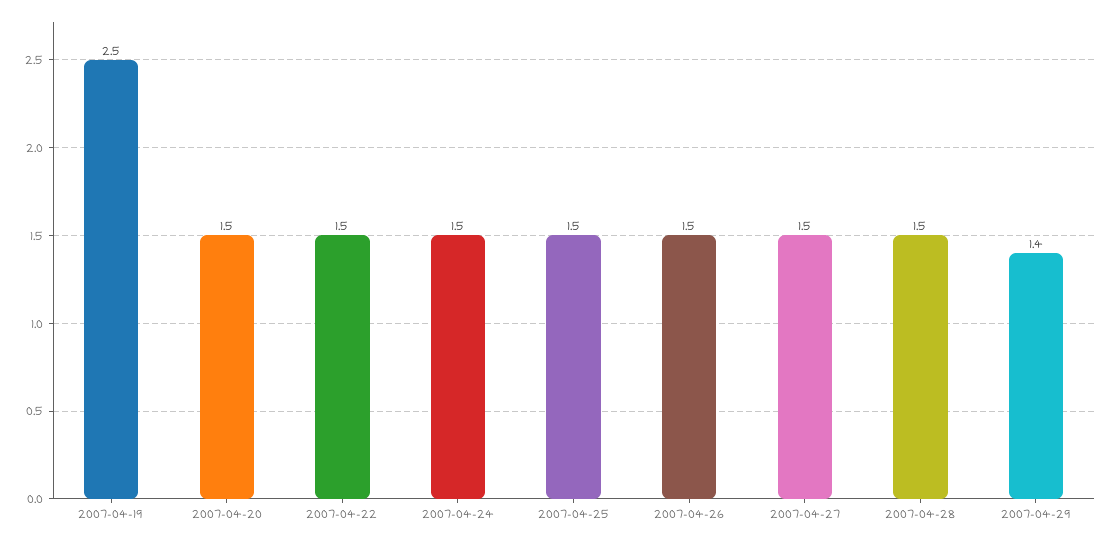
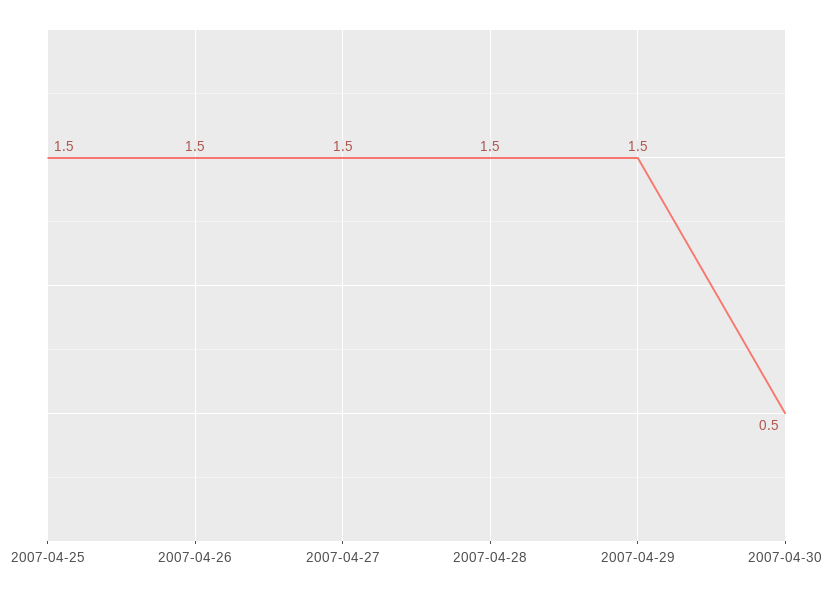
2007-04-19: 2.5 -> none
2007-04-20: 1.5 -> none
2007-04-22: 1.5 -> none
2007-04-24: 1.5 -> none
2007-04-29: 1.4 -> 1.5
2007-04-30: none -> 0.5

